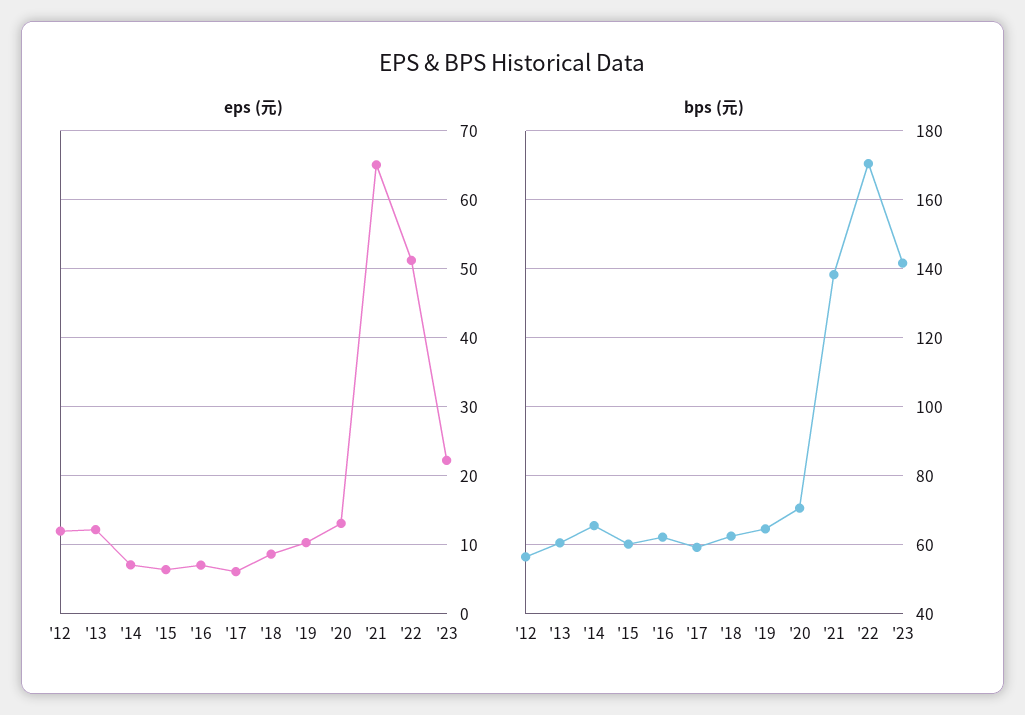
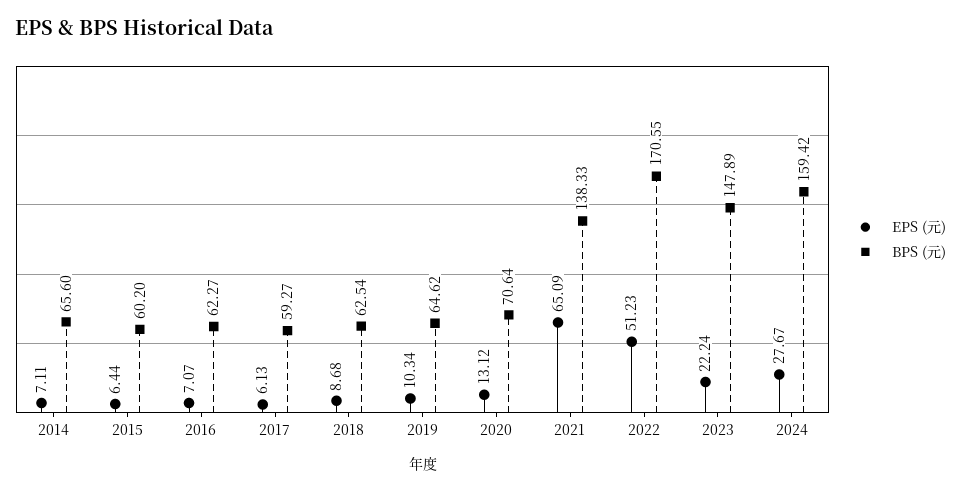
eps (元), '12: 12 -> none
eps (元), '13: 12 -> none
bps (元), '12: 56 -> none
bps (元), '13: 60 -> none
bps (元), '23: 142 -> 147.89
eps (元), 2024: none -> 27.67
bps (元), 2024: none -> 159.42

